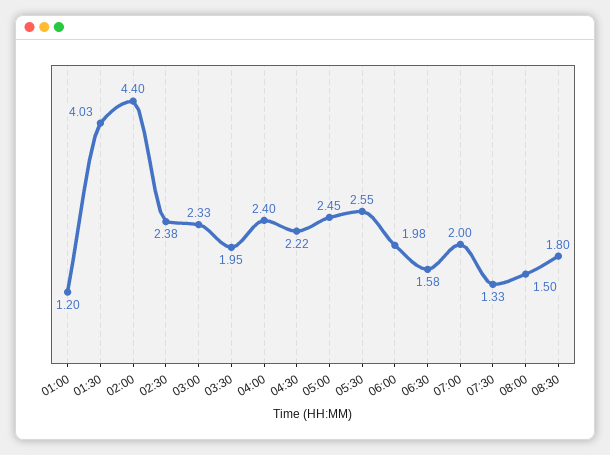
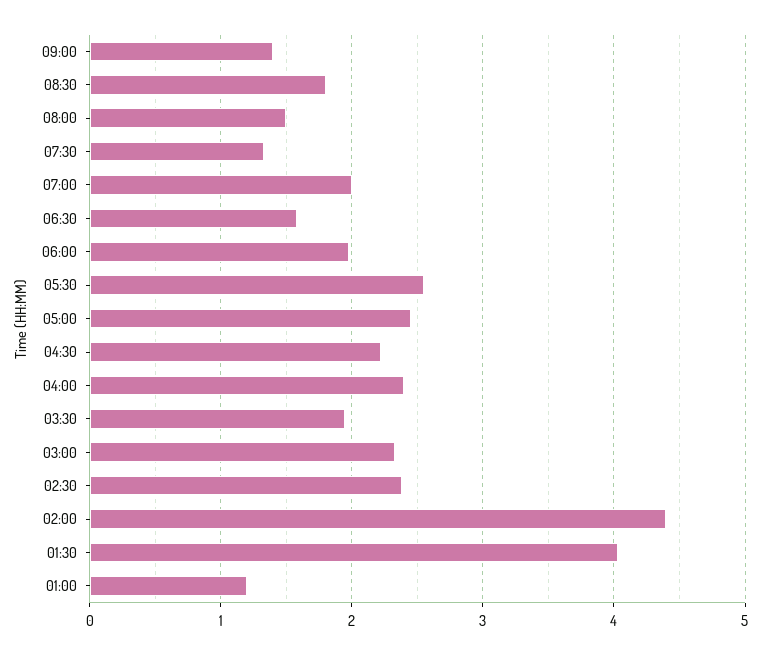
09:00: none -> 1.4

